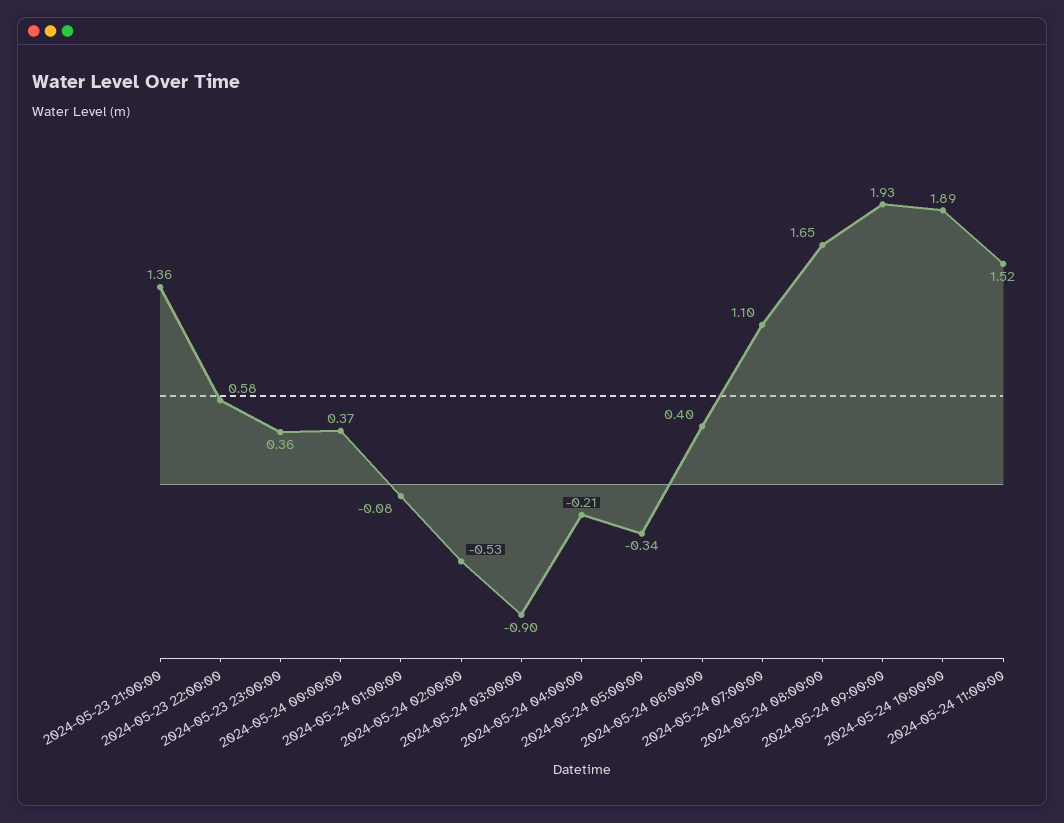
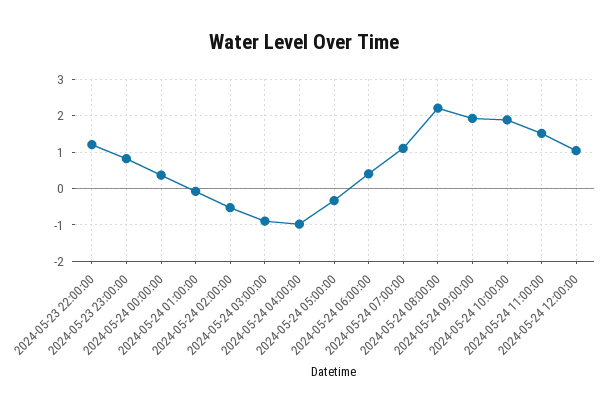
2024-05-23 21:00:00: 1.36 -> none
2024-05-23 22:00:00: 0.58 -> 1.2
2024-05-23 23:00:00: 0.36 -> 0.8
2024-05-24 04:00:00: -0.21 -> -1
2024-05-24 08:00:00: 1.65 -> 2.2
2024-05-24 12:00:00: none -> 1

